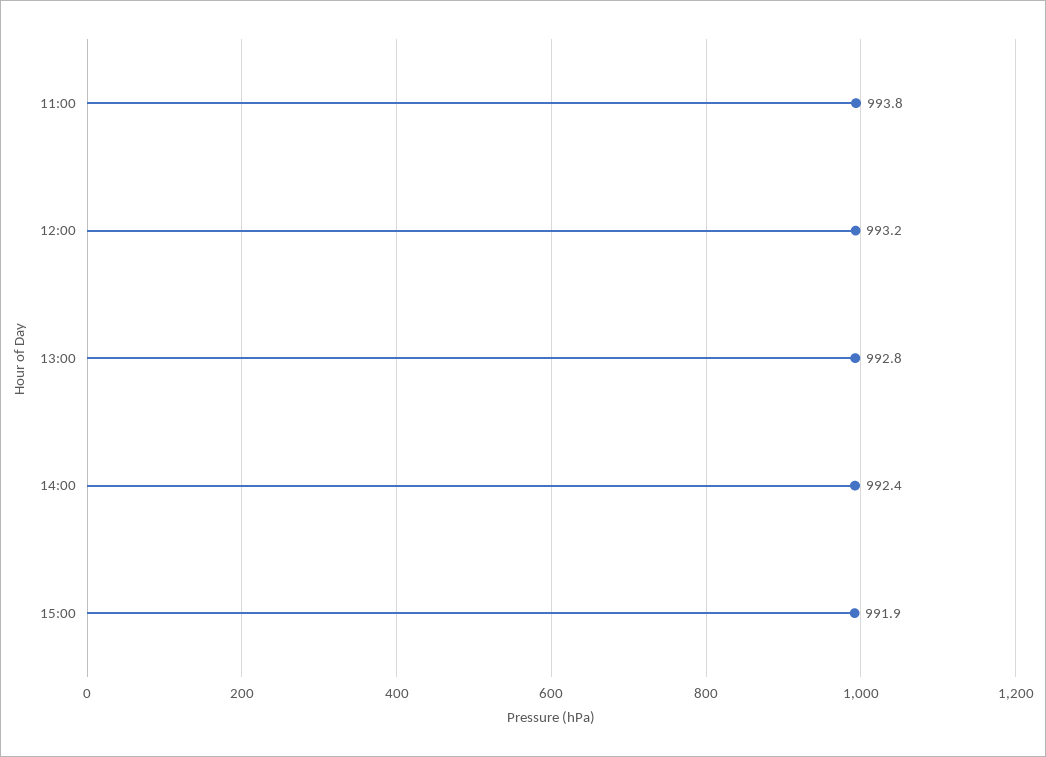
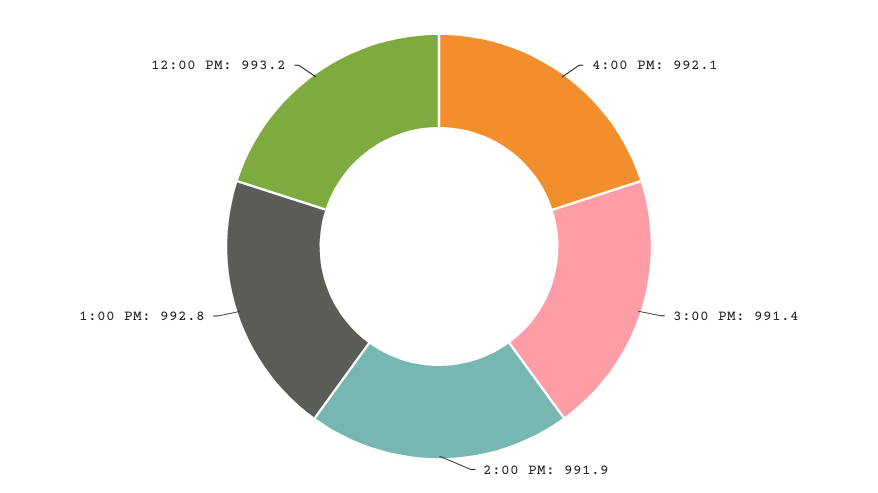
11:00: 993.8 -> none
14:00: 992.4 -> 991.9
15:00: 991.9 -> 991.4
4:00 PM: none -> 992.1

